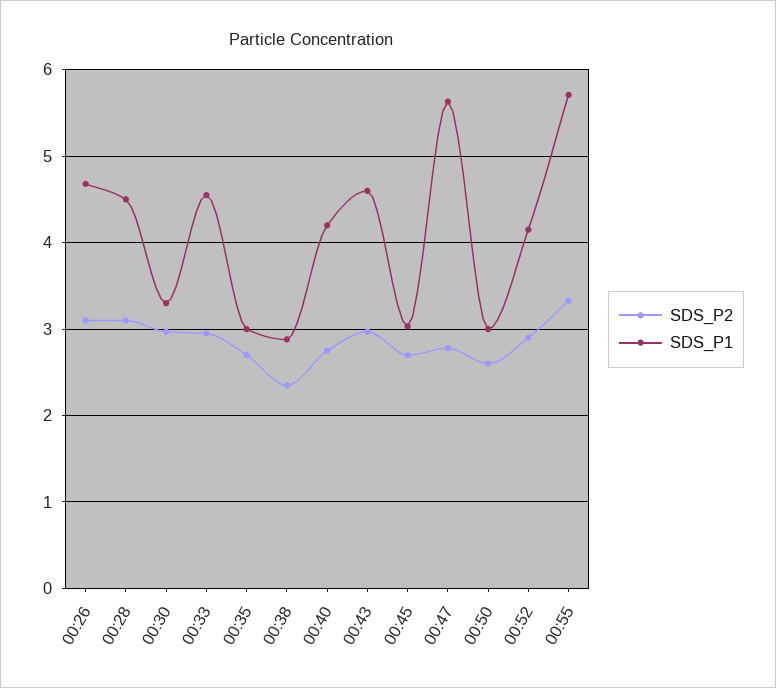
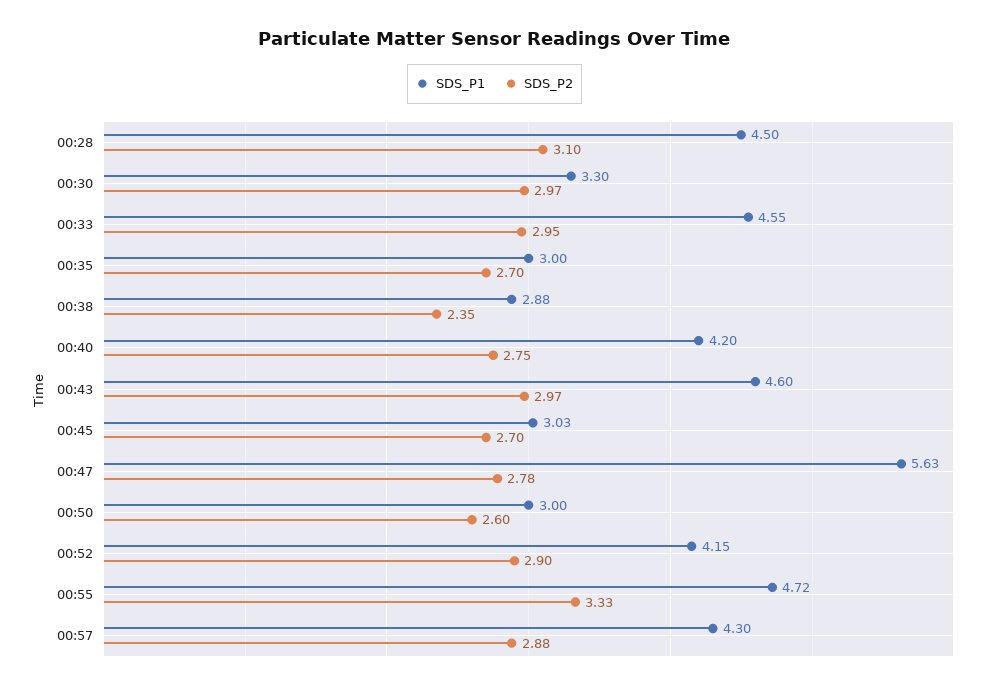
SDS_P2, 00:26: 3.1 -> none
SDS_P1, 00:26: 4.7 -> none
SDS_P1, 00:55: 5.7 -> 4.72
SDS_P1, 00:57: none -> 4.3
SDS_P2, 00:57: none -> 2.88

